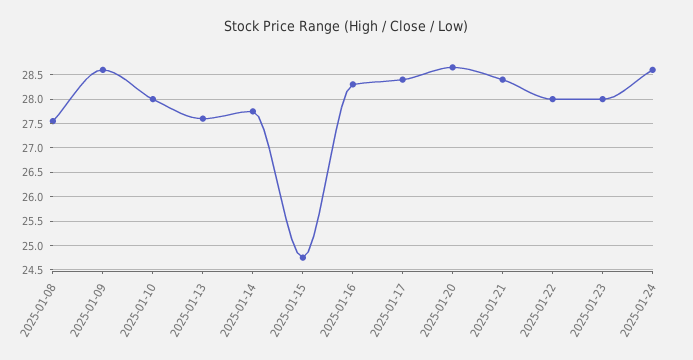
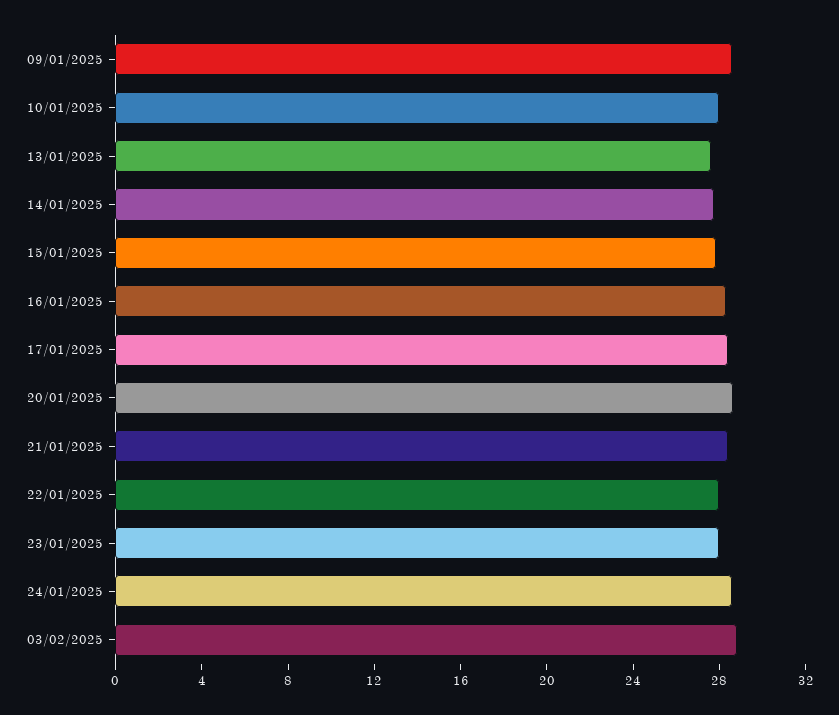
2025-01-08: 27.5 -> none
2025-01-15: 24.75 -> 28
03/02/2025: none -> 29

